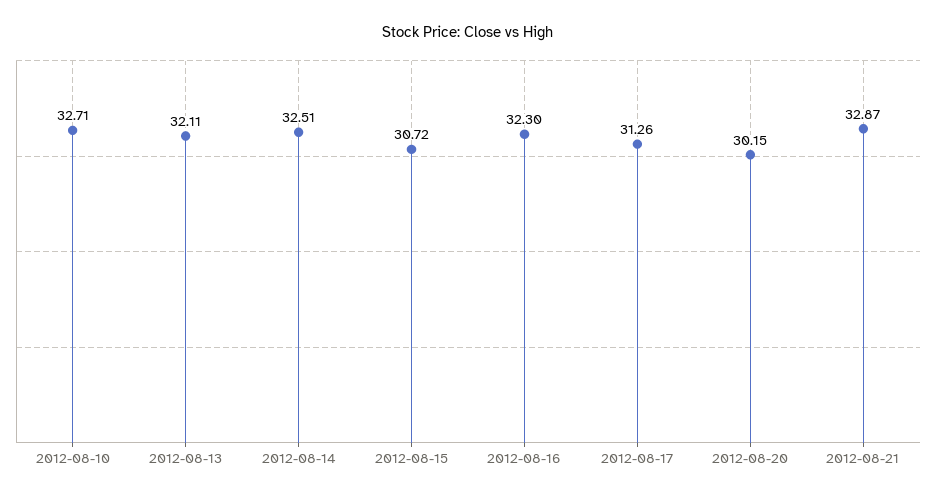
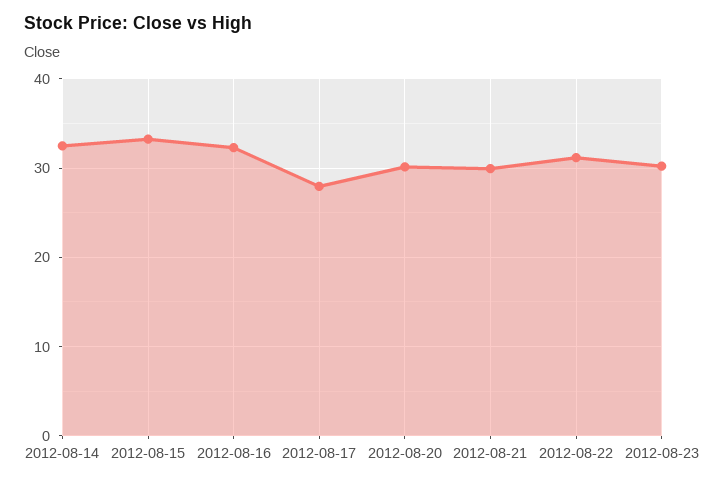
2012-08-10: 32.71 -> none
2012-08-13: 32.11 -> none
2012-08-15: 30.72 -> 33
2012-08-17: 31.26 -> 28
2012-08-21: 32.87 -> 30
2012-08-22: none -> 31
2012-08-23: none -> 30

